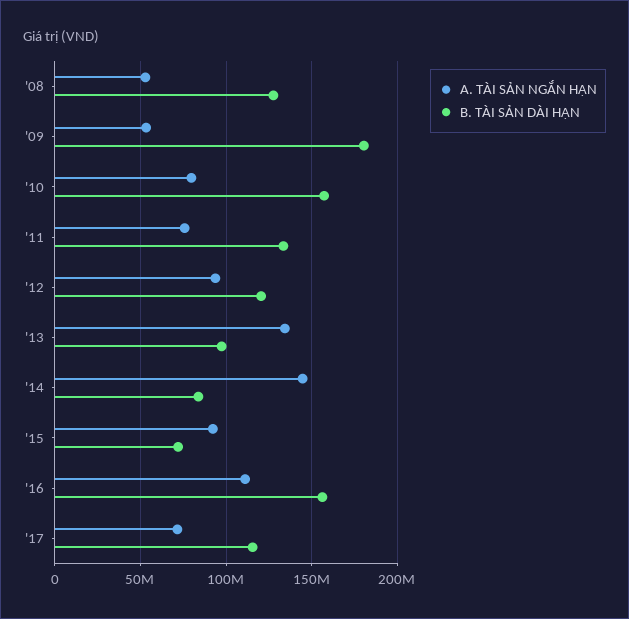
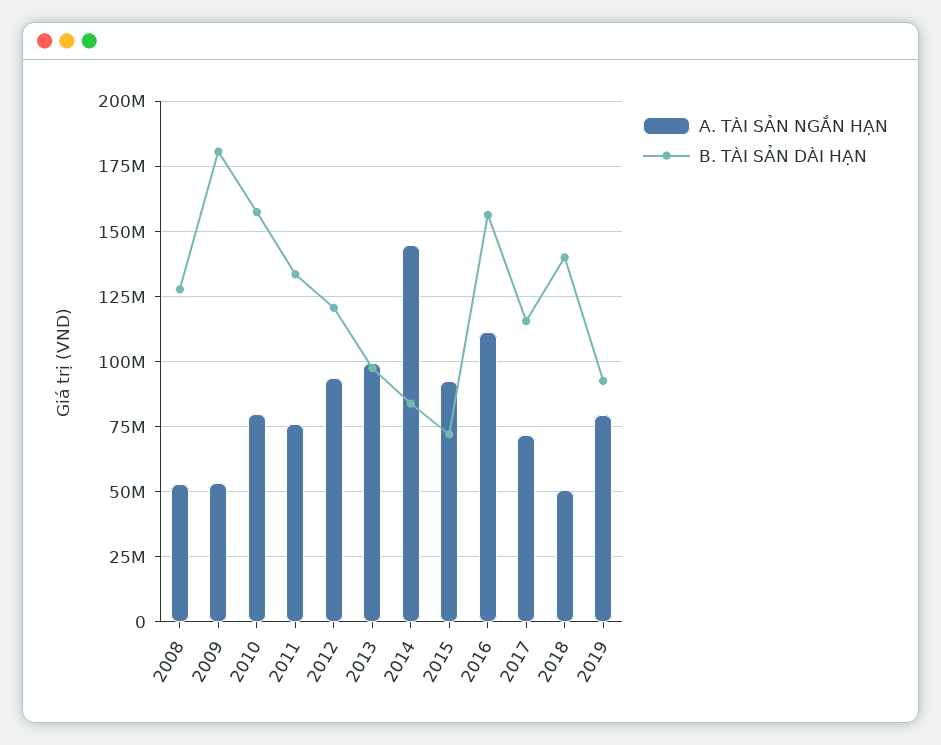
A. TÀI SẢN NGẮN HẠN, '13: 135000000 -> 100000000
A. TÀI SẢN NGẮN HẠN, 2018: none -> 50000000
B. TÀI SẢN DÀI HẠN, 2018: none -> 140000000
A. TÀI SẢN NGẮN HẠN, 2019: none -> 80000000
B. TÀI SẢN DÀI HẠN, 2019: none -> 92500000

